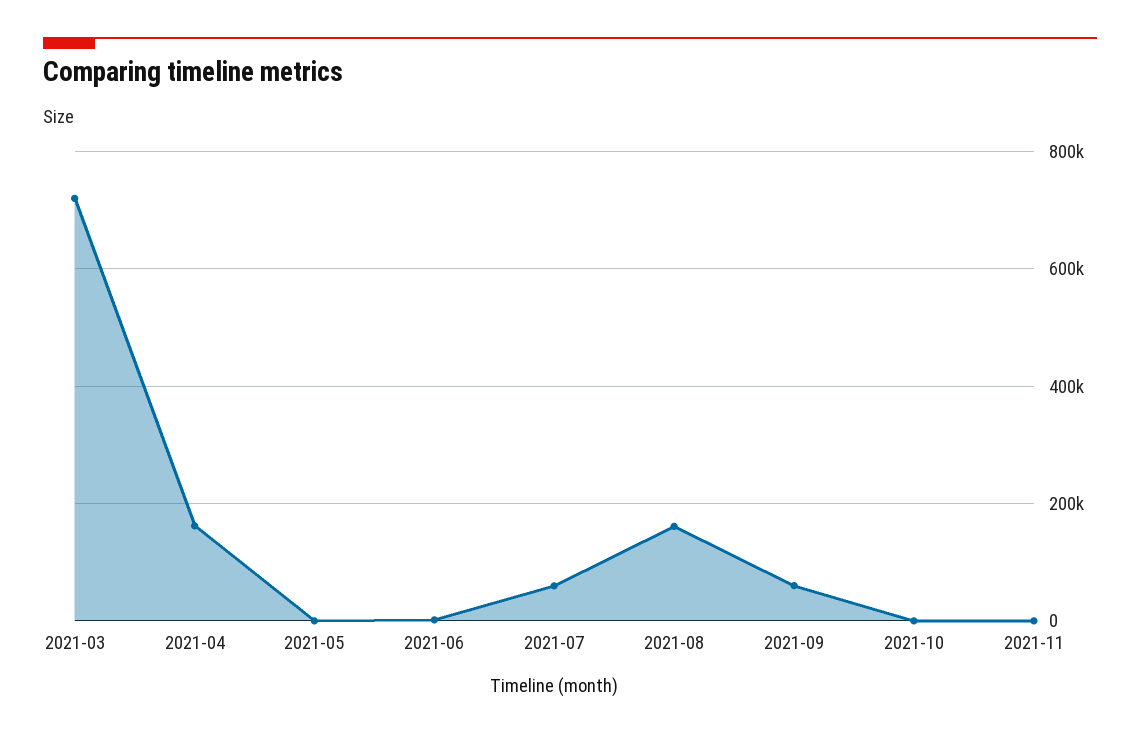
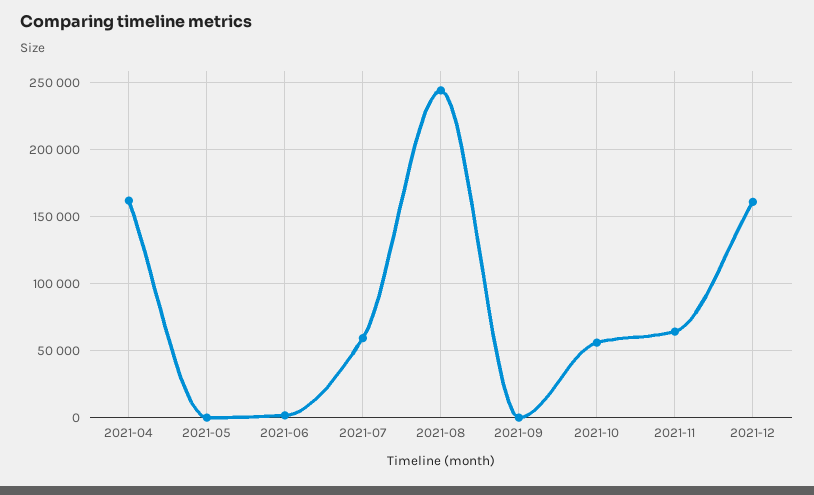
2021-03: 720000 -> none
2021-08: 160000 -> 245000
2021-09: 60000 -> 0
2021-10: 0 -> 55000
2021-11: 0 -> 65000
2021-12: none -> 160000

